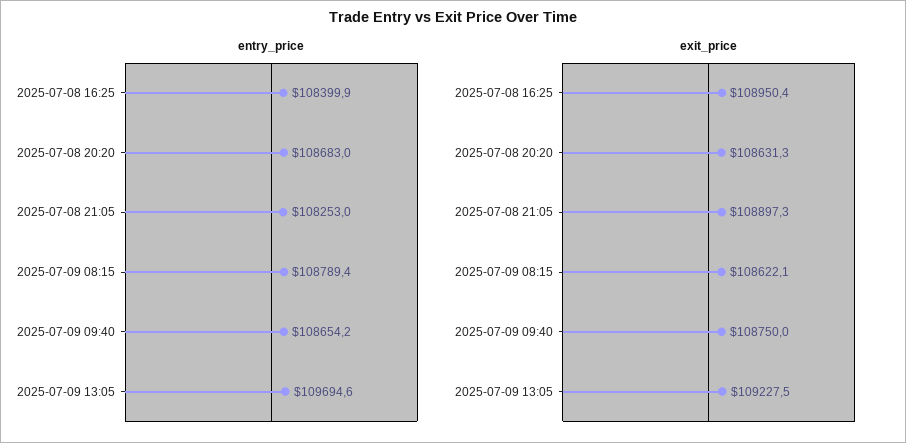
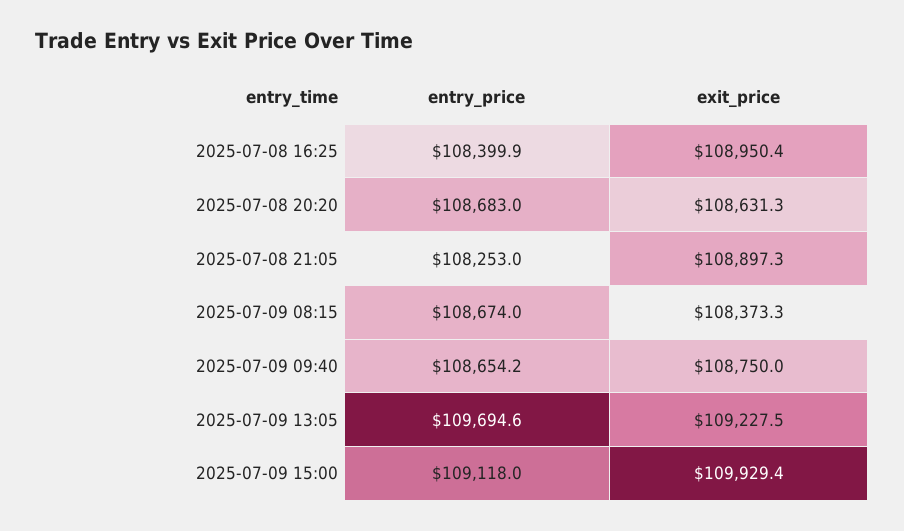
entry_price, 2025-07-09 08:15: 108789.4 -> 108674
exit_price, 2025-07-09 08:15: 108622.1 -> 108373.3
entry_price, 2025-07-09 15:00: none -> 109118
exit_price, 2025-07-09 15:00: none -> 109929.4

